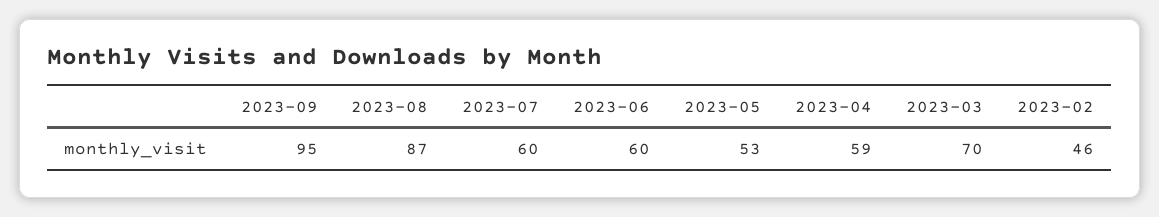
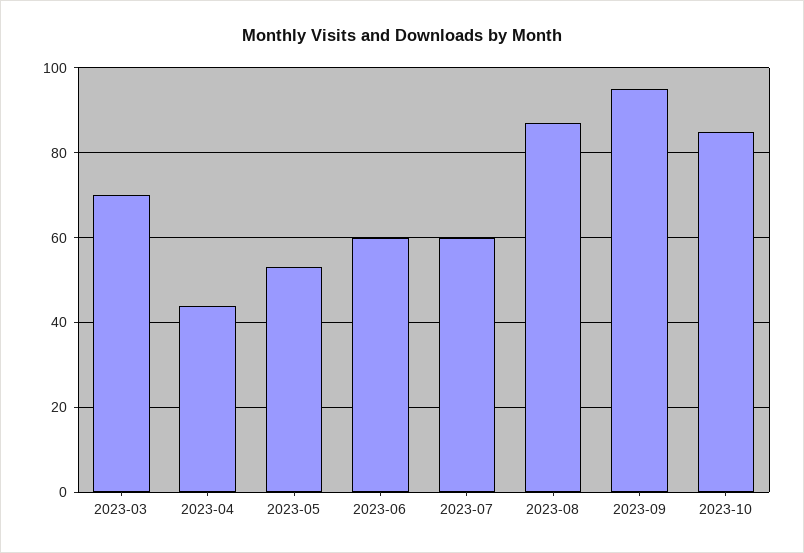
2023-04: 59 -> 45
2023-02: 46 -> none
2023-10: none -> 85

